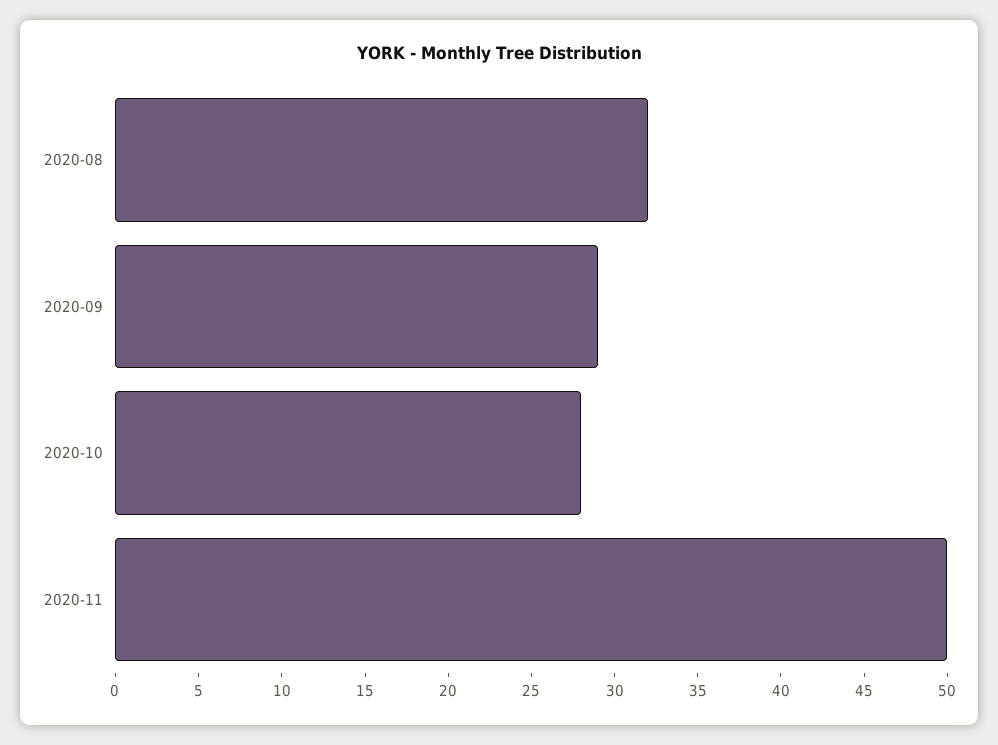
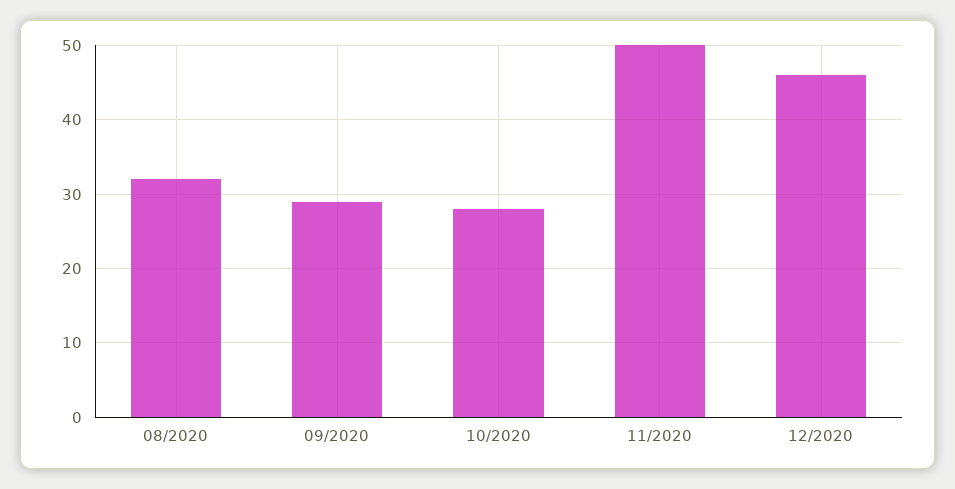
12/2020: none -> 46

